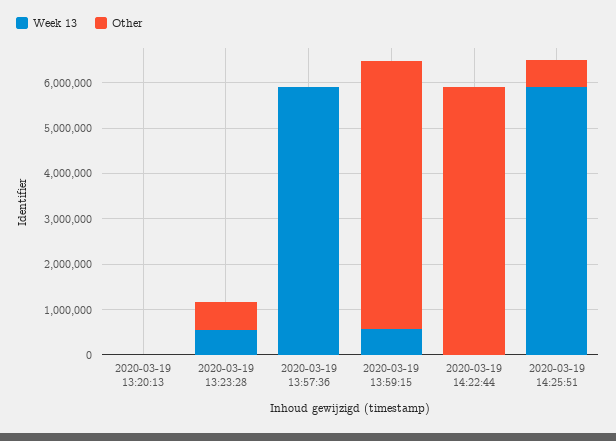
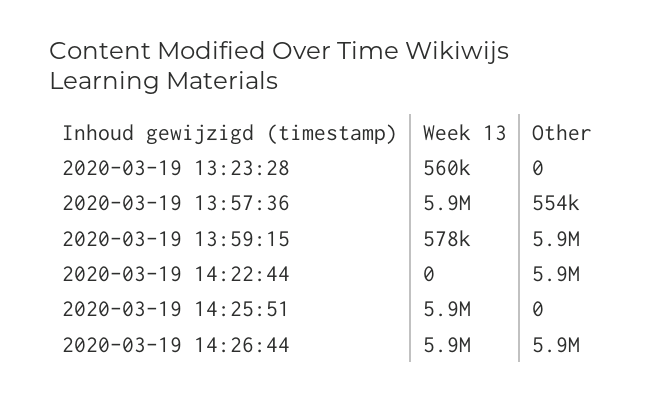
Week 13, 2020-03-19 13:20:13: 0 -> none
Other, 2020-03-19 13:20:13: 0 -> none
Other, 2020-03-19 13:23:28: 600000 -> 0
Other, 2020-03-19 13:57:36: 0 -> 554000
Other, 2020-03-19 14:25:51: 600000 -> 0
Week 13, 2020-03-19 14:26:44: none -> 5900000
Other, 2020-03-19 14:26:44: none -> 5900000

